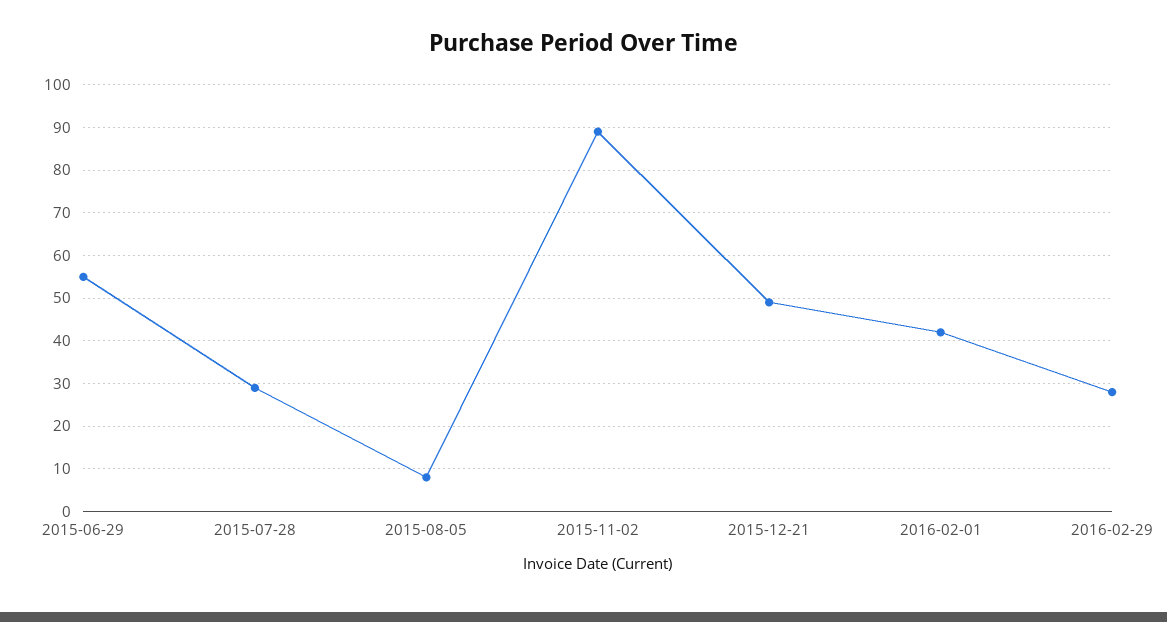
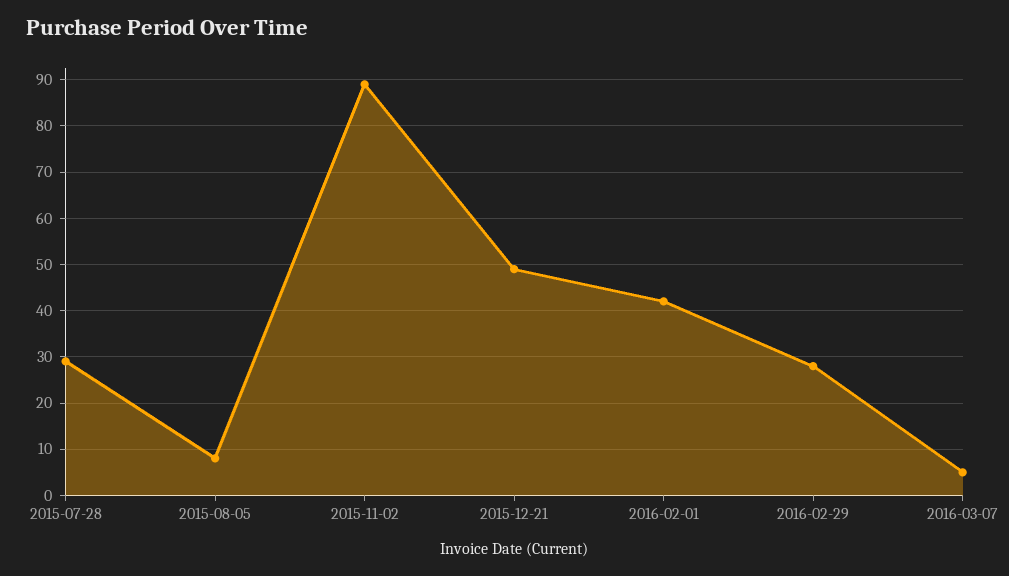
2015-06-29: 55 -> none
2016-03-07: none -> 5

